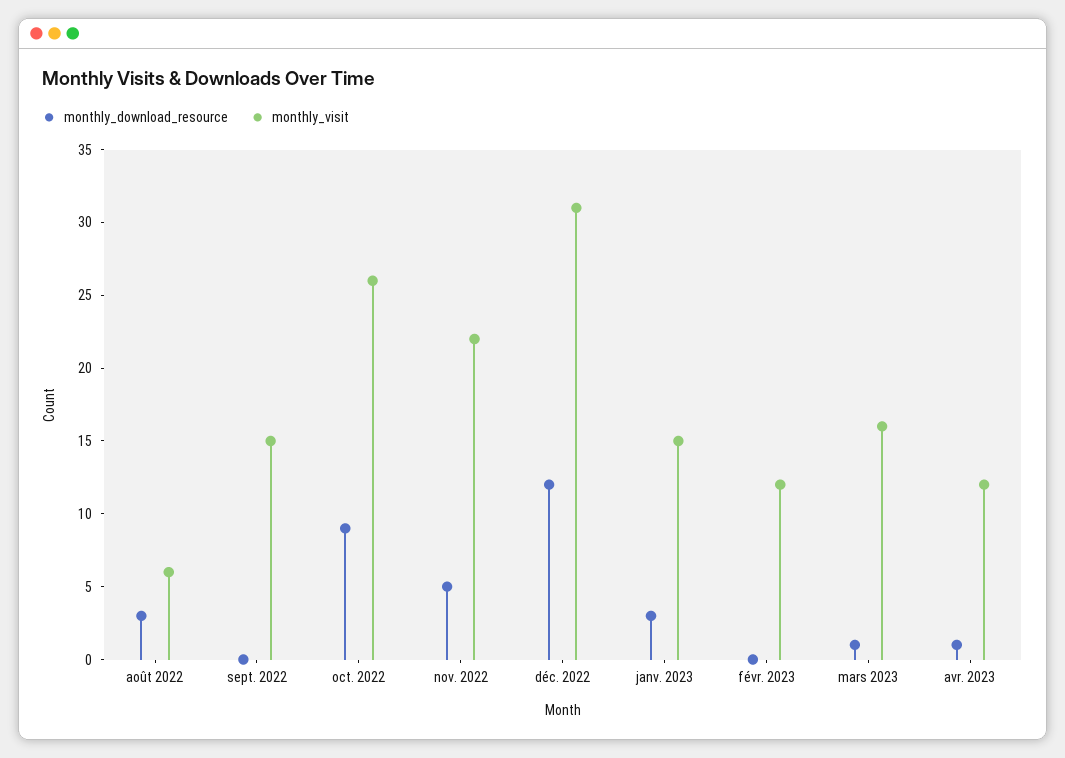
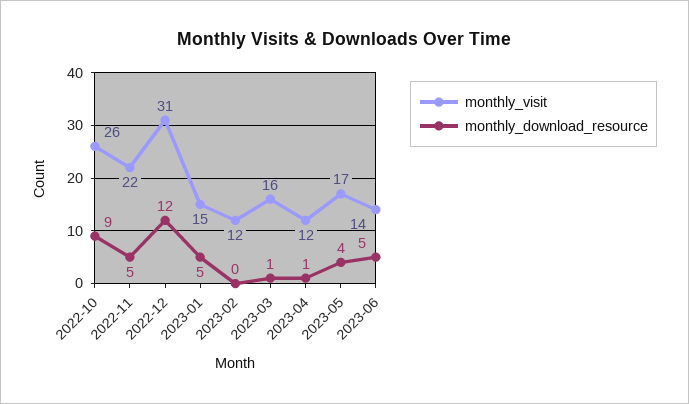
monthly_download_resource, août 2022: 3 -> none
monthly_visit, août 2022: 6 -> none
monthly_download_resource, sept. 2022: 0 -> none
monthly_visit, sept. 2022: 15 -> none
monthly_download_resource, janv. 2023: 3 -> 5
monthly_visit, 2023-05: none -> 17
monthly_download_resource, 2023-05: none -> 4
monthly_visit, 2023-06: none -> 14
monthly_download_resource, 2023-06: none -> 5

